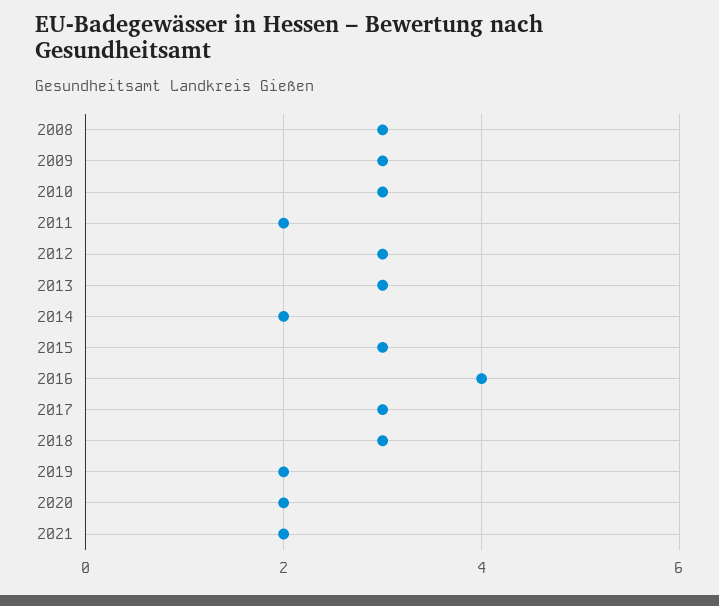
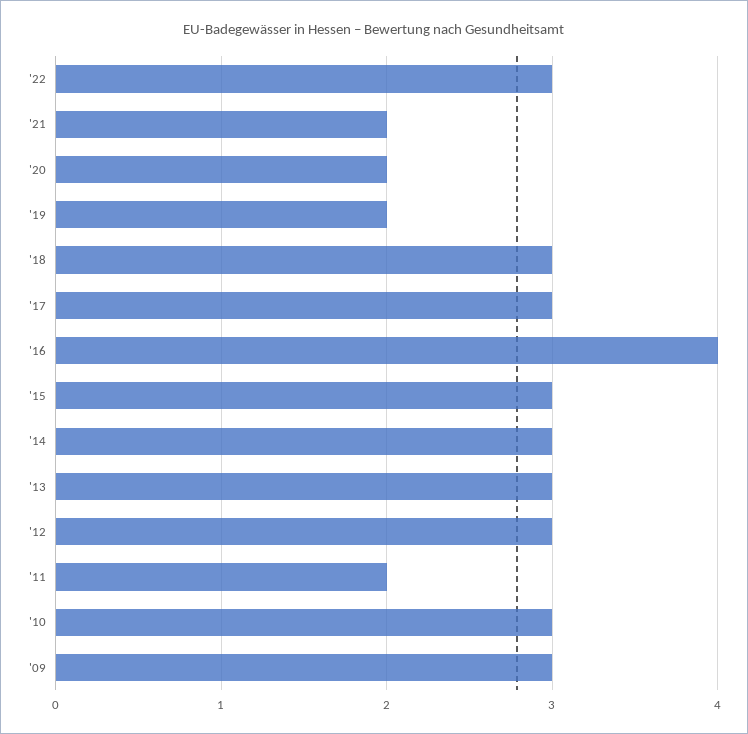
2008: 3 -> none
2014: 2 -> 3
'22: none -> 3

